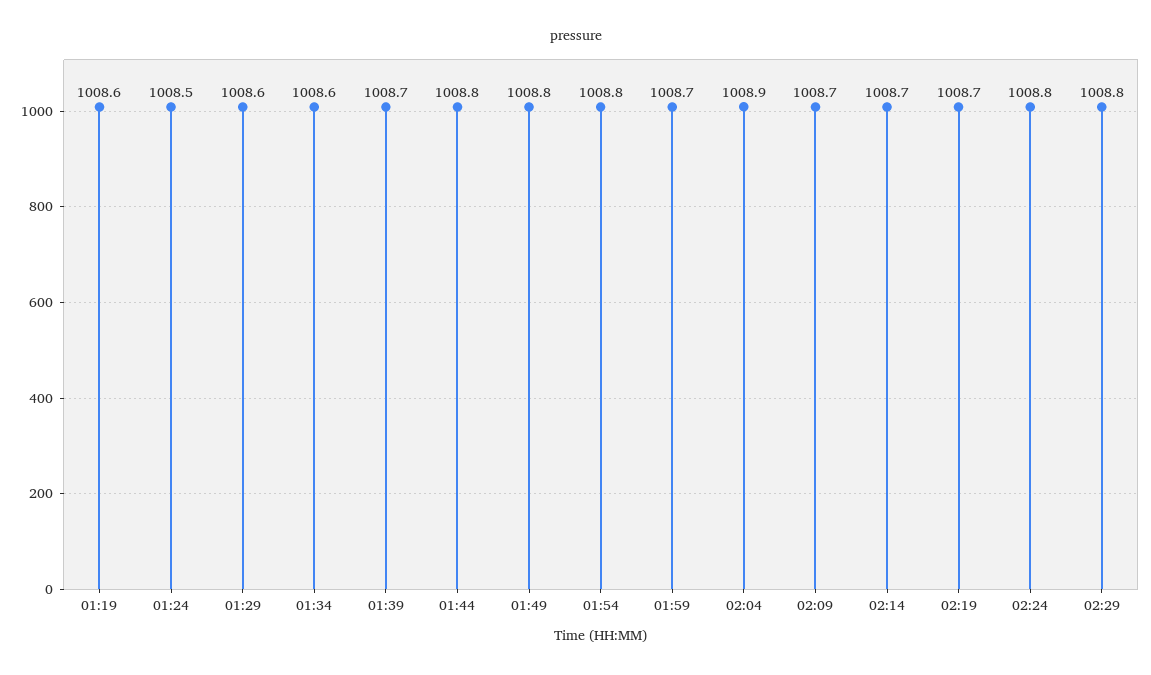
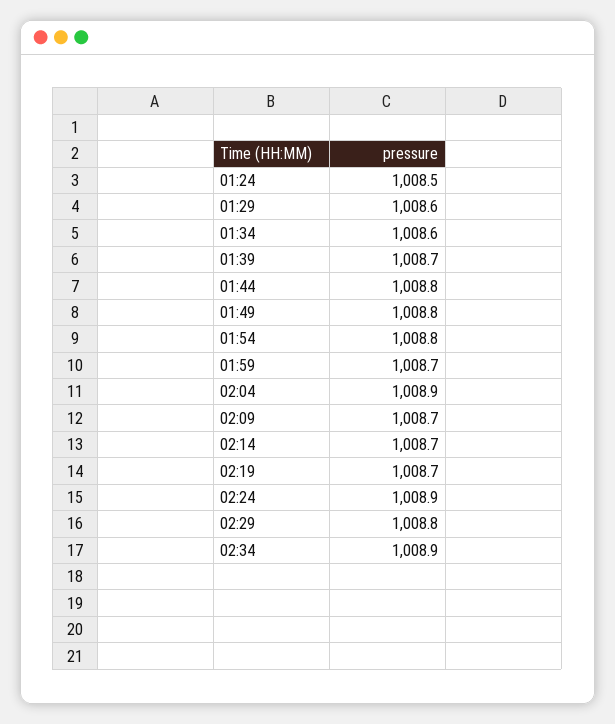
01:19: 1008.6 -> none
02:24: 1008.8 -> 1008.9
02:34: none -> 1008.9

